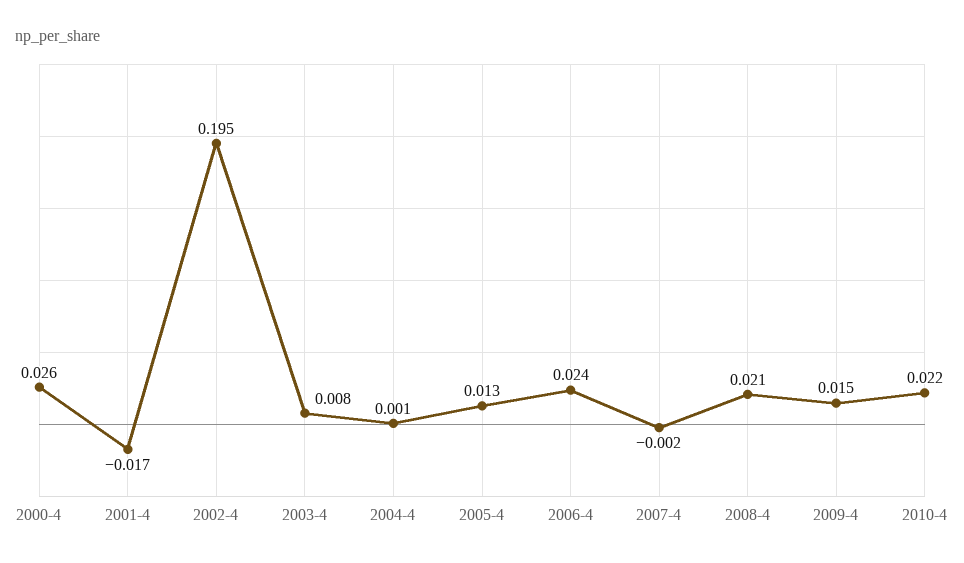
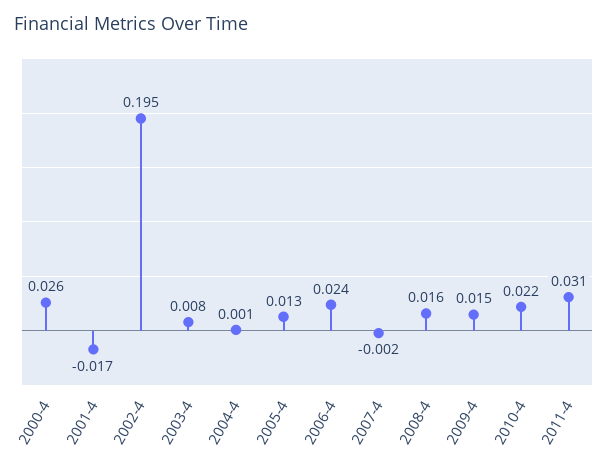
2008-4: 0.021 -> 0.016
2011-4: none -> 0.031

